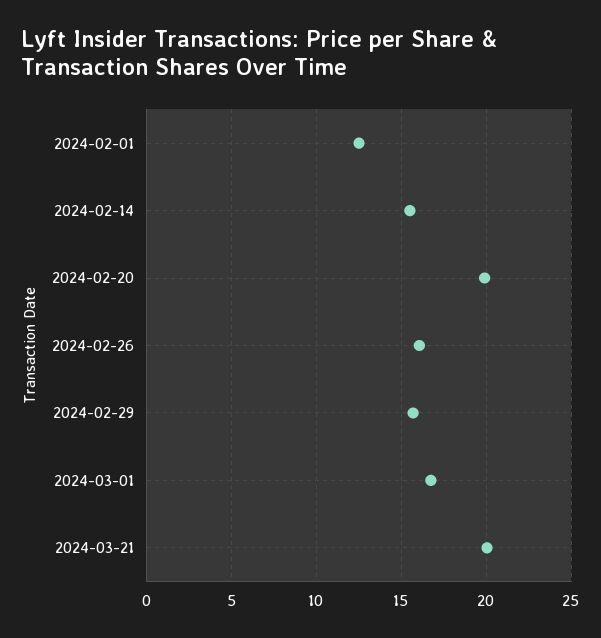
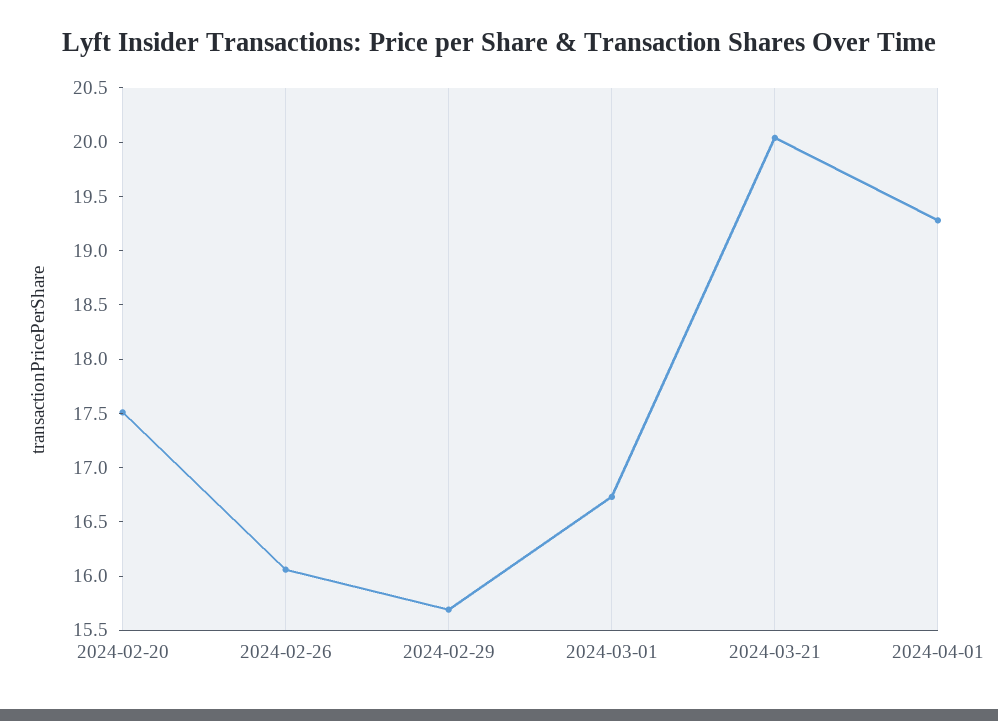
2024-02-01: 12.5 -> none
2024-02-14: 15.5 -> none
2024-02-20: 20 -> 17.5
2024-04-01: none -> 19.3

